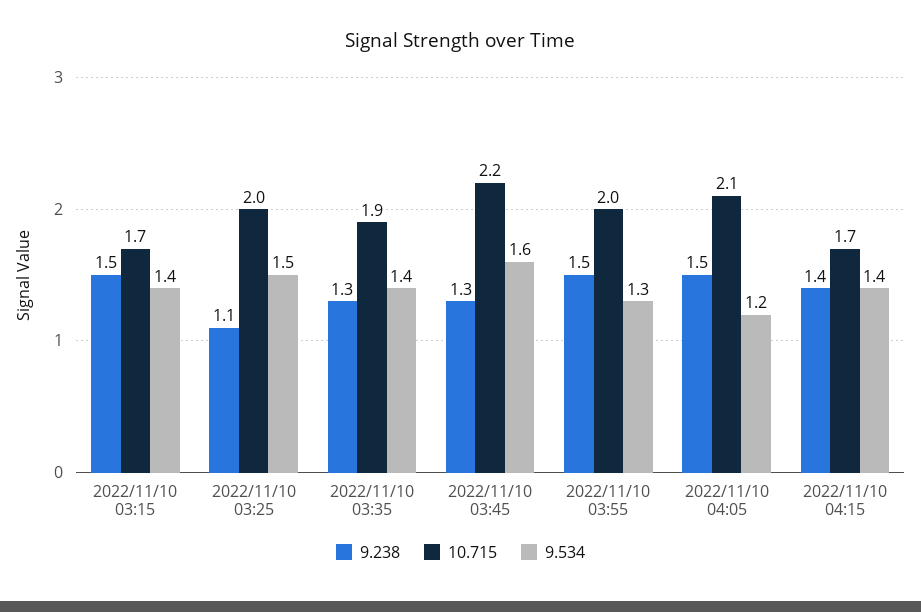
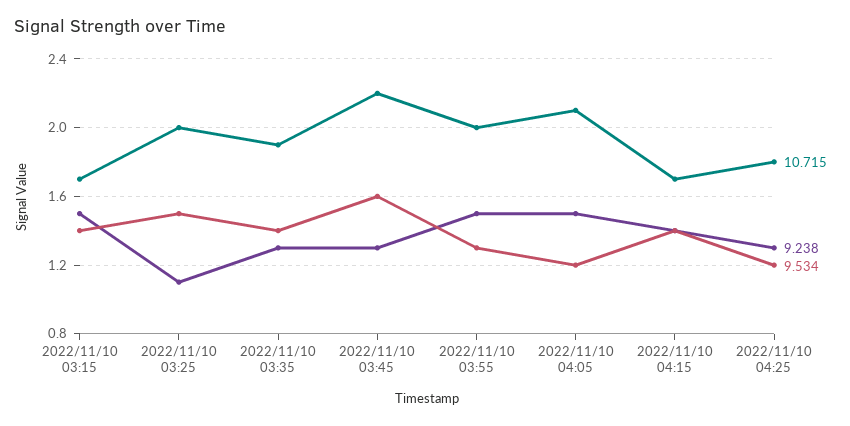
10.715, 2022/11/10 04:25: none -> 1.8
9.238, 2022/11/10 04:25: none -> 1.3
9.534, 2022/11/10 04:25: none -> 1.2

